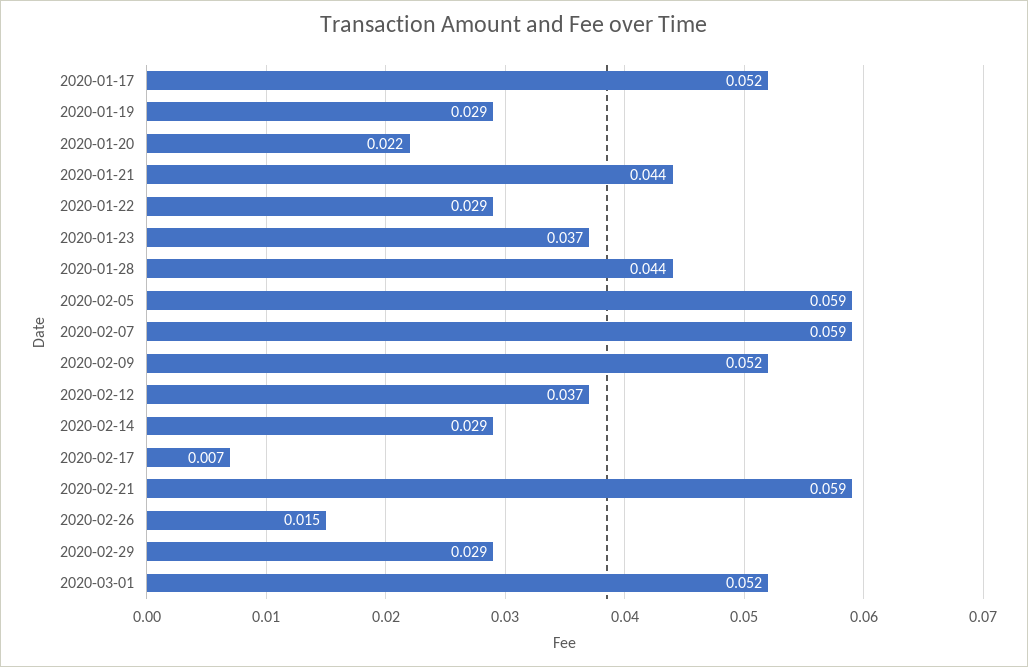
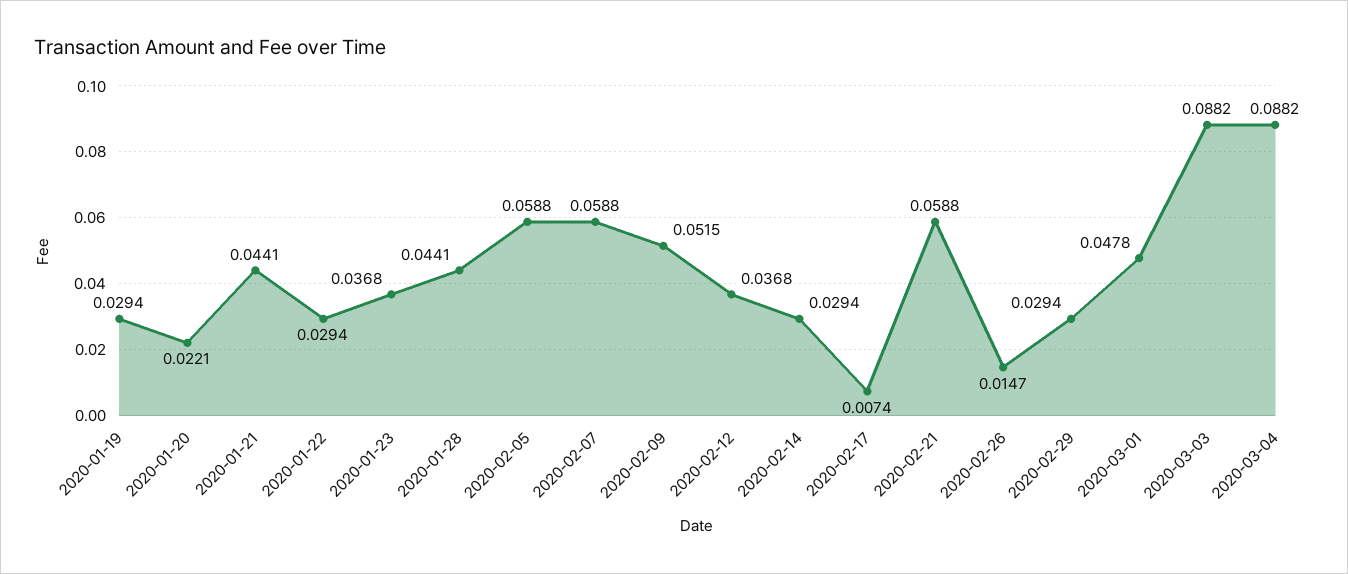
2020-01-17: 0.052 -> none
2020-03-01: 0.052 -> 0.0478
2020-03-03: none -> 0.0882
2020-03-04: none -> 0.0882

